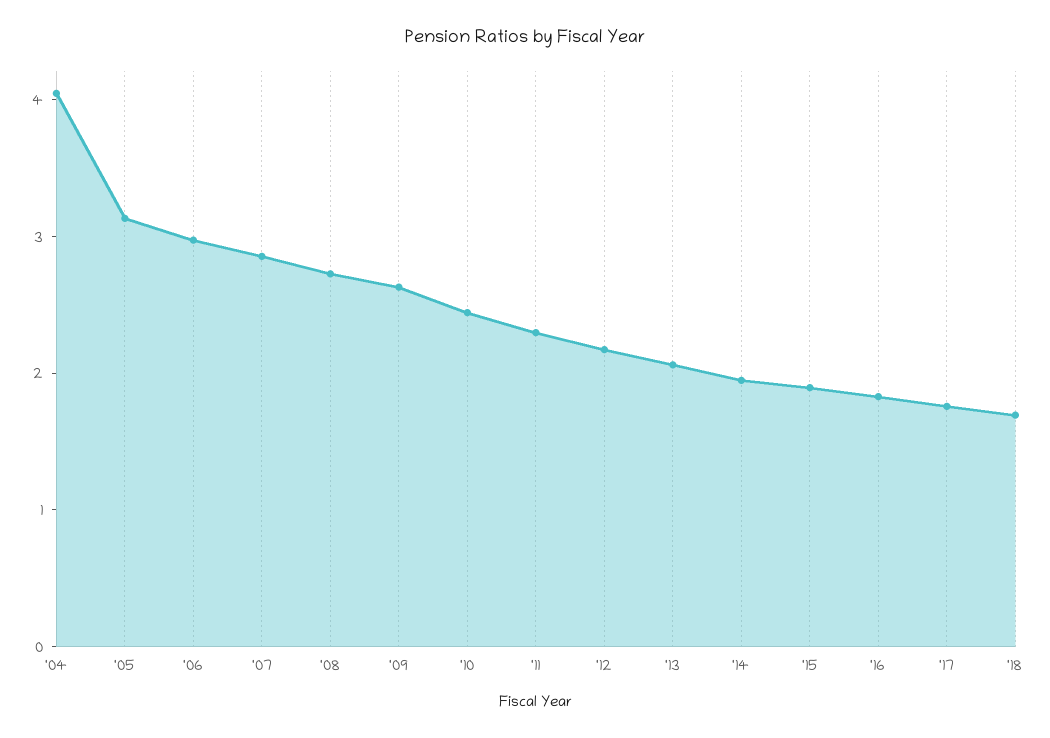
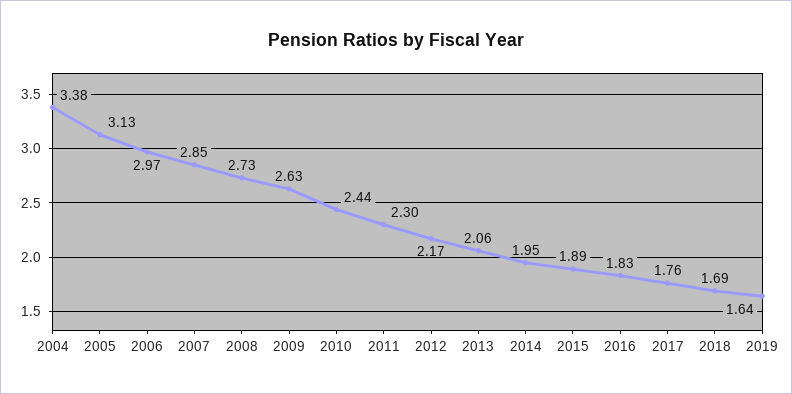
'04: 4 -> 3.38
2019: none -> 1.64

